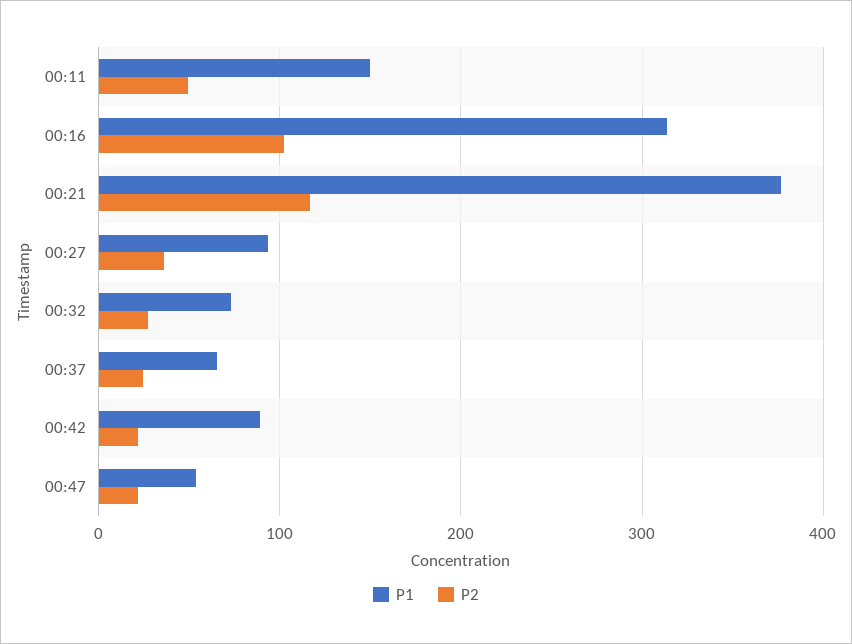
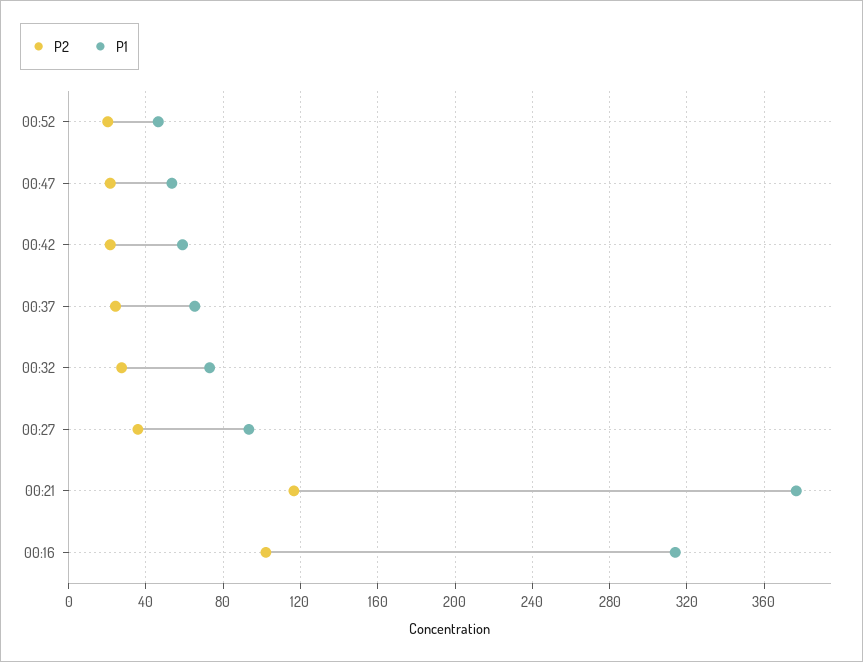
P1, 00:11: 150 -> none
P2, 00:11: 50 -> none
P1, 00:42: 90 -> 60
P2, 00:52: none -> 20
P1, 00:52: none -> 45

